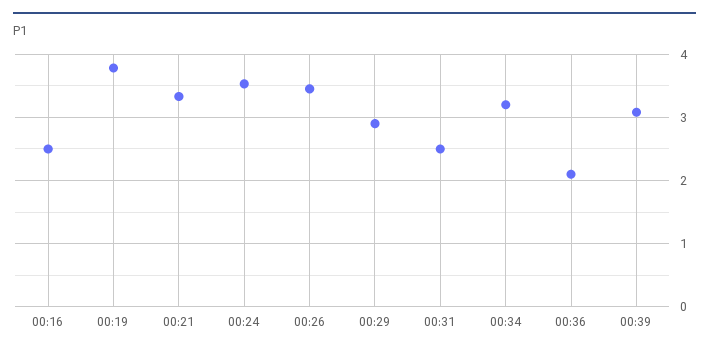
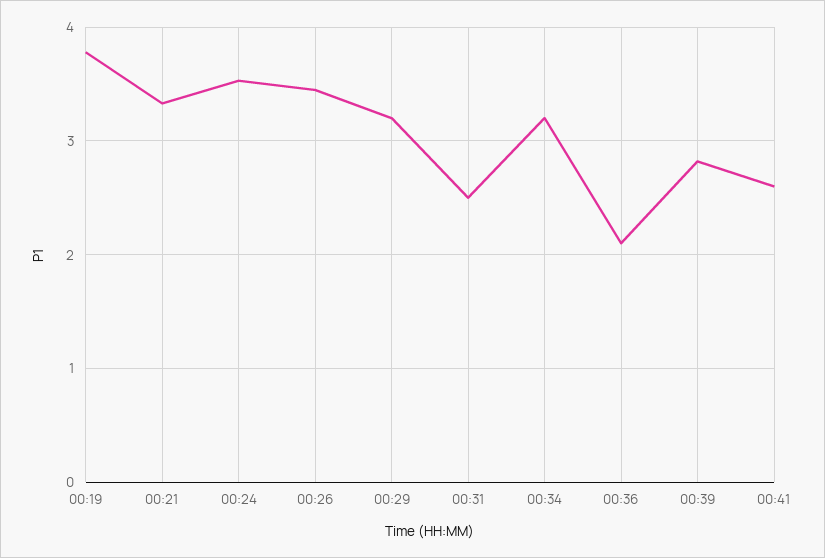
00:16: 2.5 -> none
00:29: 2.9 -> 3.2
00:39: 3.1 -> 2.8
00:41: none -> 2.6

